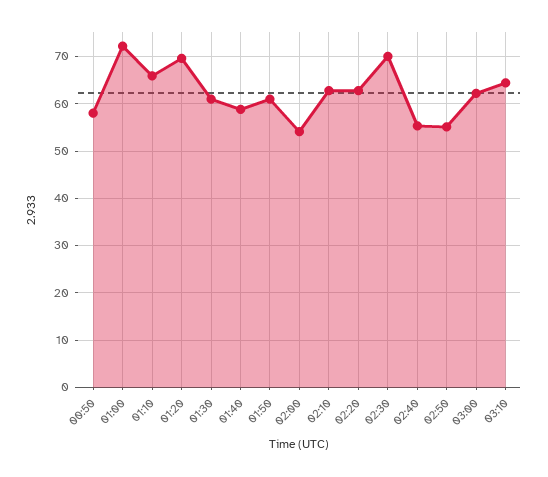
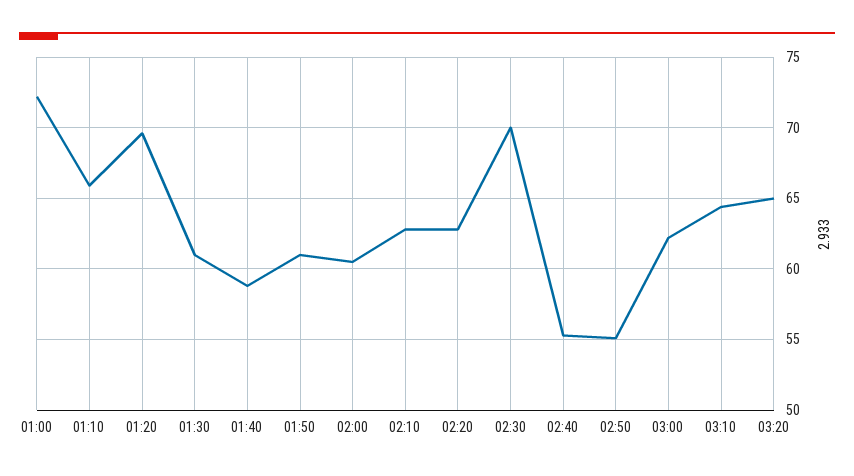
00:50: 58 -> none
02:00: 54 -> 60.5
03:20: none -> 65

